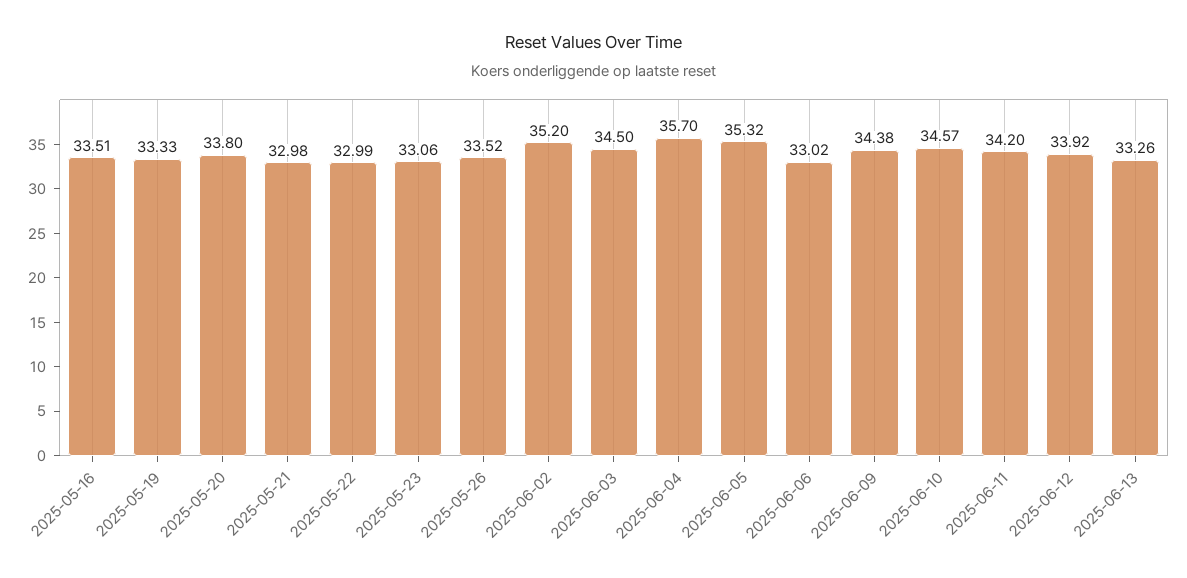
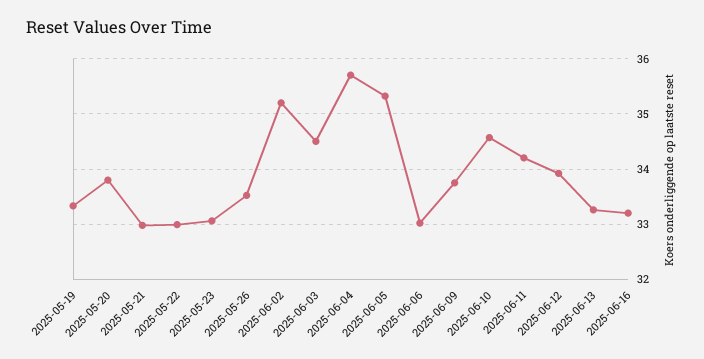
2025-05-16: 33.51 -> none
2025-06-09: 34.38 -> 33.8
2025-06-16: none -> 33.2

